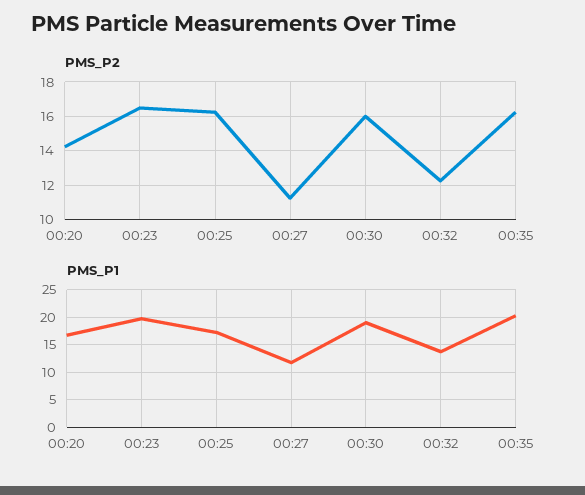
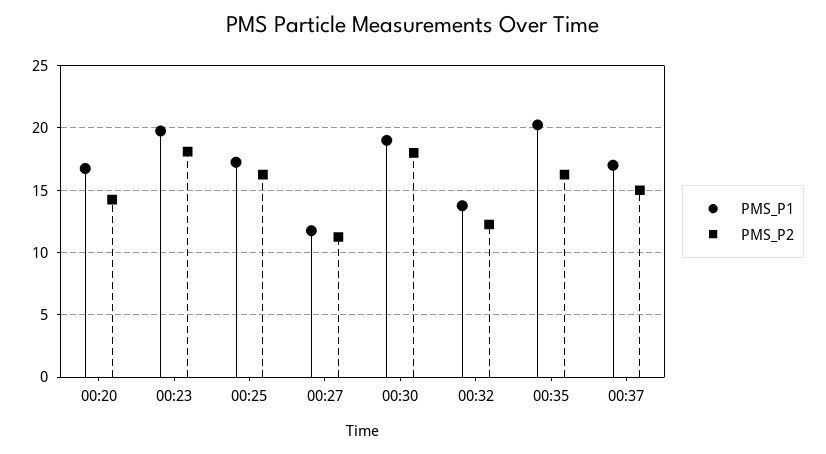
PMS_P2, 00:23: 16.5 -> 18
PMS_P2, 00:30: 16 -> 18
PMS_P1, 00:37: none -> 17
PMS_P2, 00:37: none -> 15

